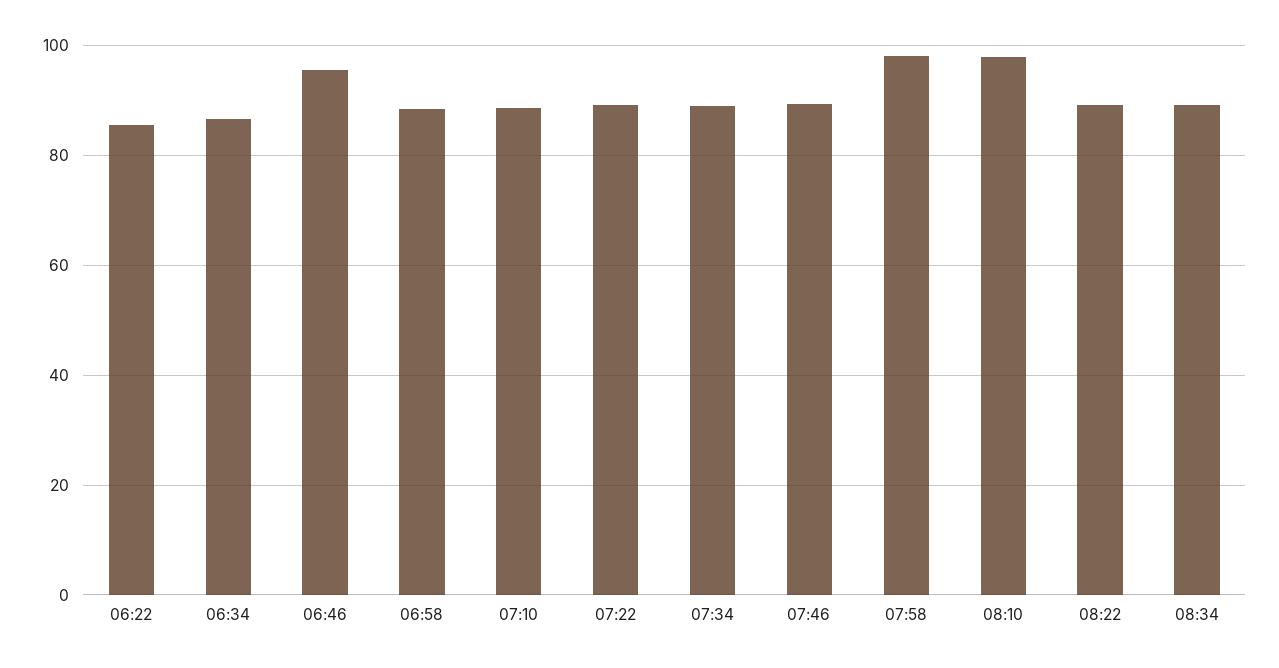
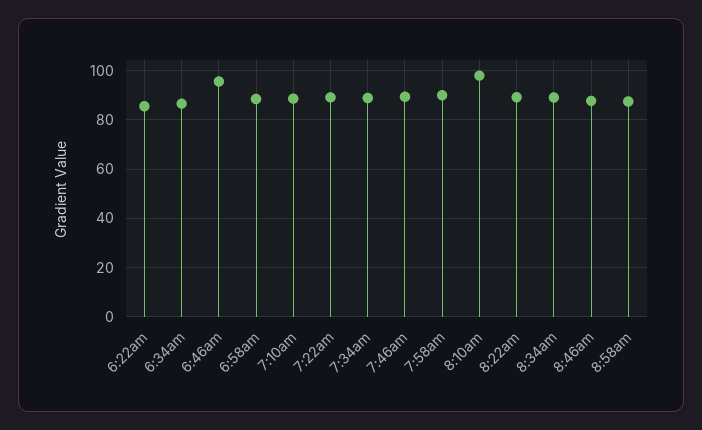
07:58: 98 -> 90
8:46am: none -> 87.5
8:58am: none -> 87.5

